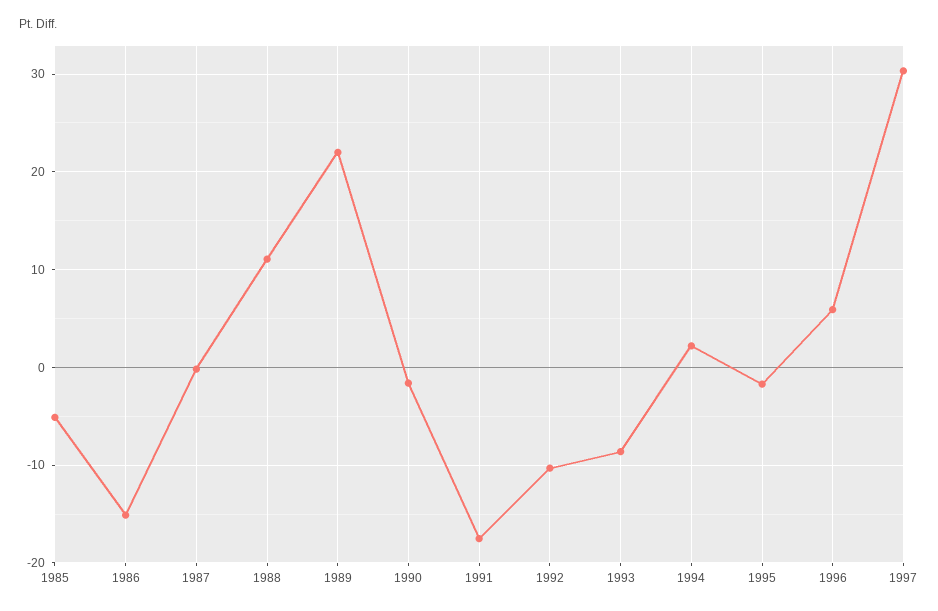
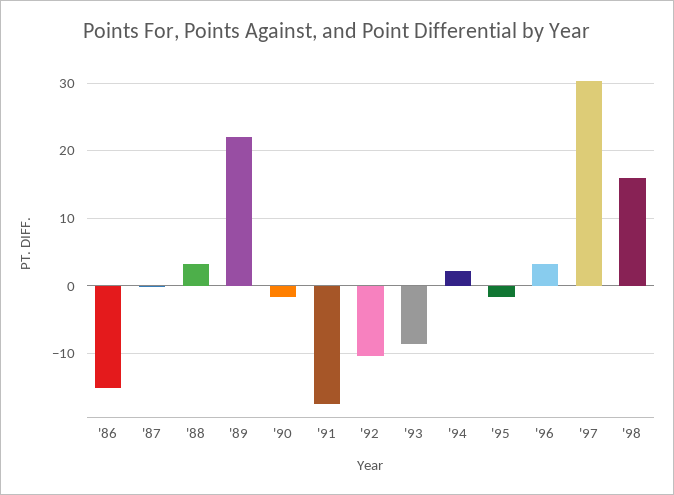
1985: -5 -> none
1988: 11 -> 3
1996: 6 -> 3
'98: none -> 16

